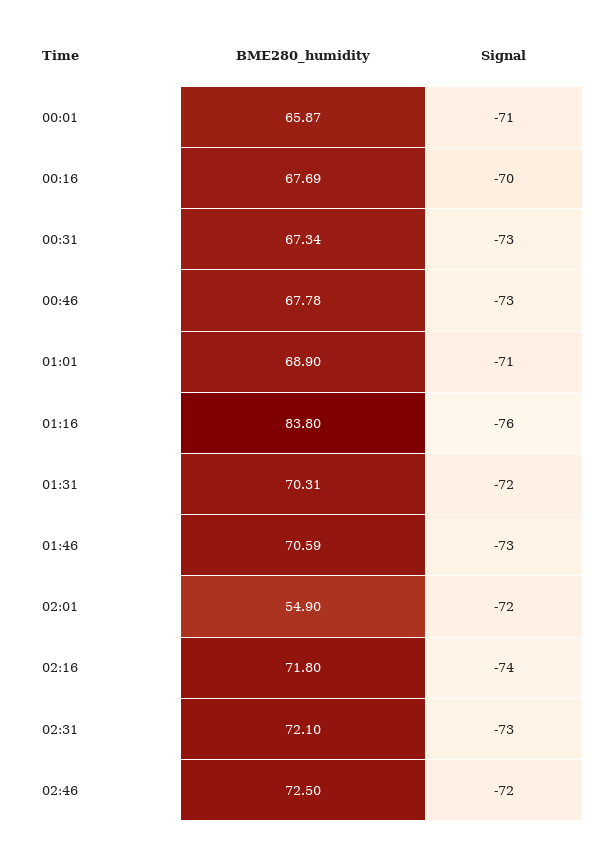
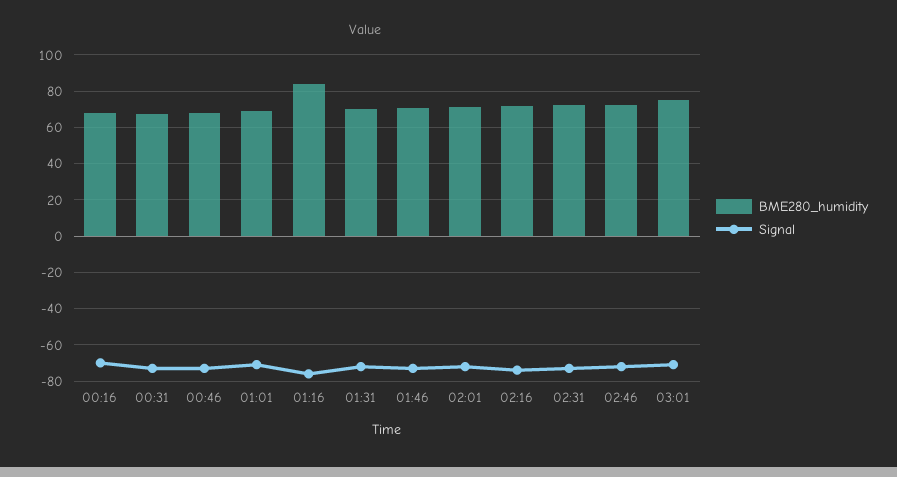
BME280_humidity, 00:01: 65.87 -> none
Signal, 00:01: -71 -> none
BME280_humidity, 02:01: 54.9 -> 70
BME280_humidity, 03:01: none -> 75
Signal, 03:01: none -> -70

